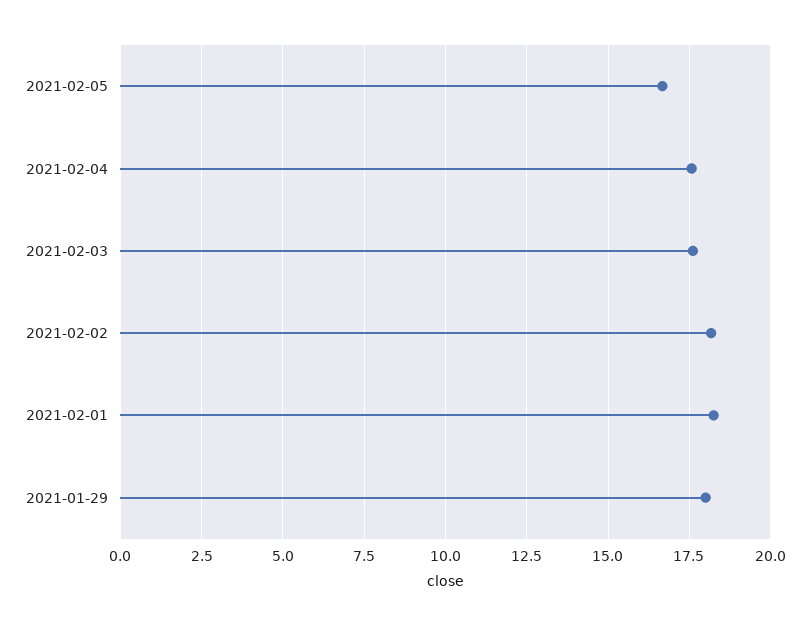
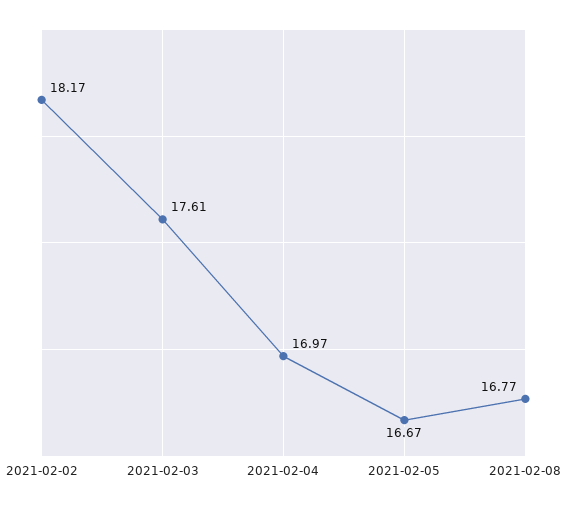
2021-02-04: 17.5 -> 16.97
2021-02-01: 18.25 -> none
2021-01-29: 18 -> none
2021-02-08: none -> 16.77

